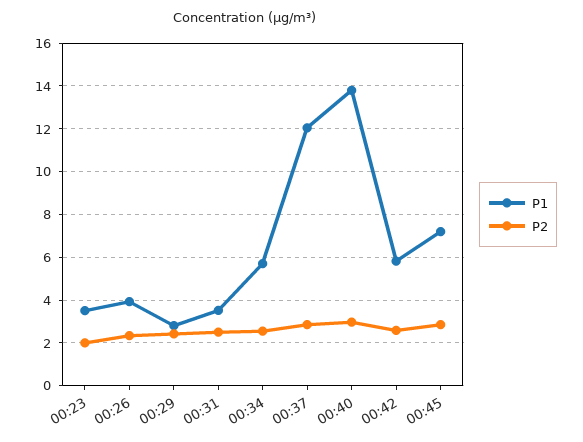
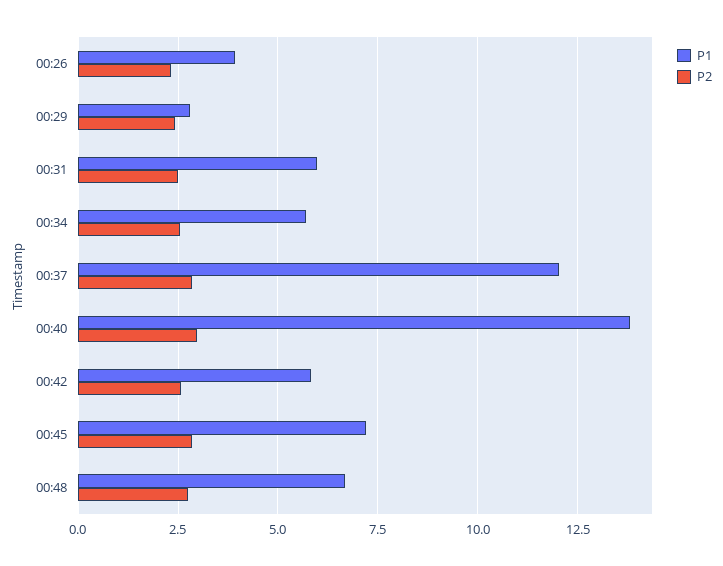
P1, 00:23: 3.5 -> none
P2, 00:23: 2 -> none
P1, 00:31: 3.5 -> 6
P1, 00:48: none -> 6.75
P2, 00:48: none -> 2.75

